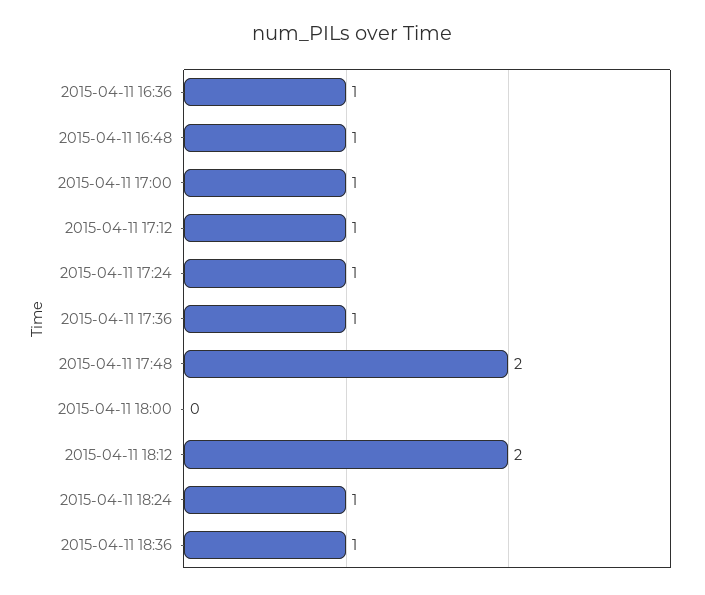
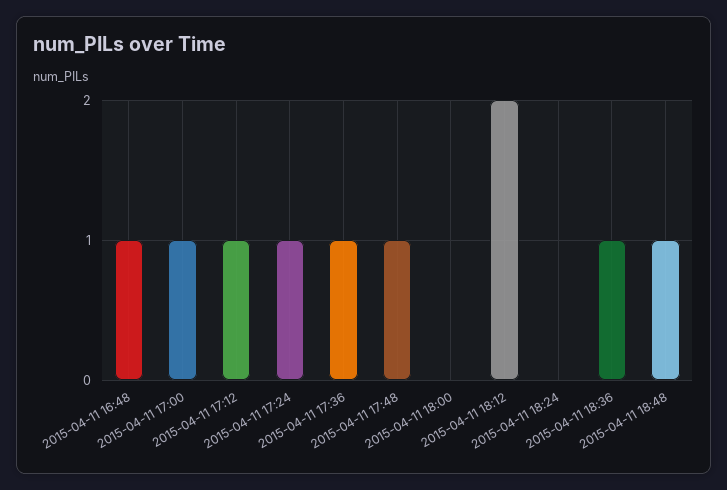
2015-04-11 16:36: 1 -> none
2015-04-11 17:48: 2 -> 1
2015-04-11 18:24: 1 -> 0
2015-04-11 18:48: none -> 1

